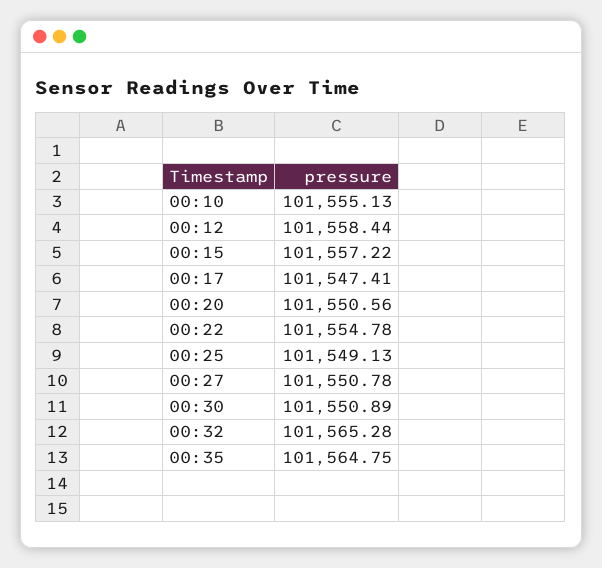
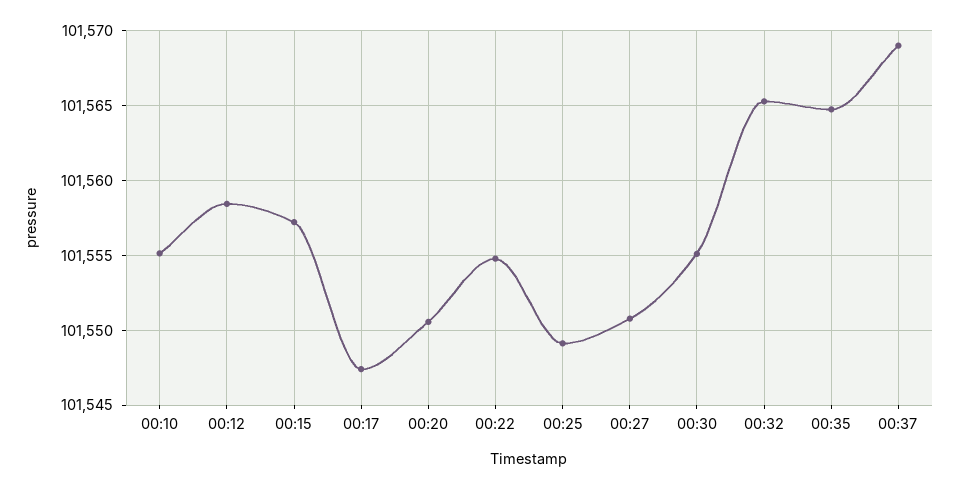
00:30: 101550.89 -> 101555
00:37: none -> 101569

